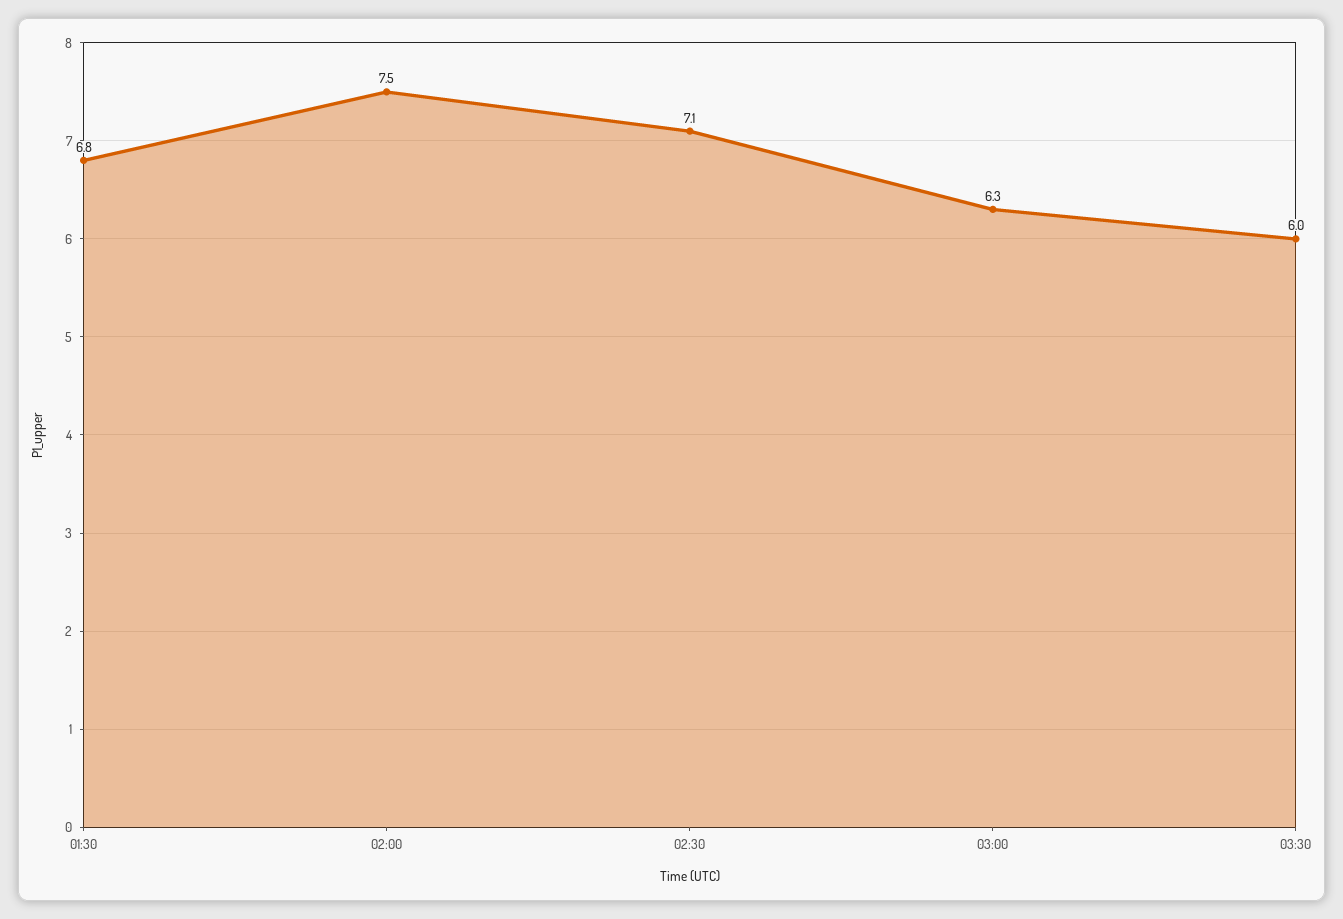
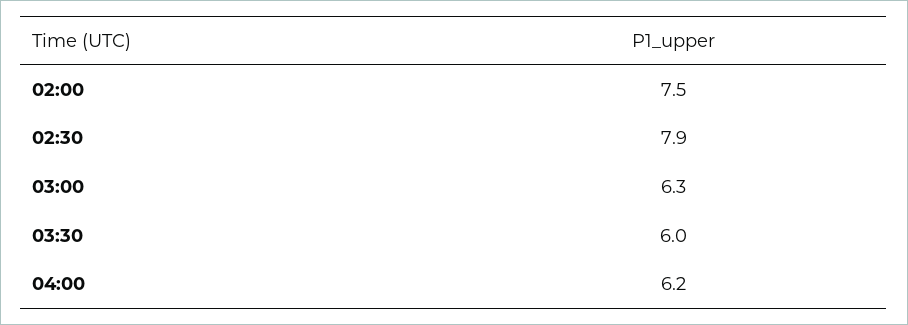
01:30: 6.8 -> none
02:30: 7.1 -> 7.9
04:00: none -> 6.2

